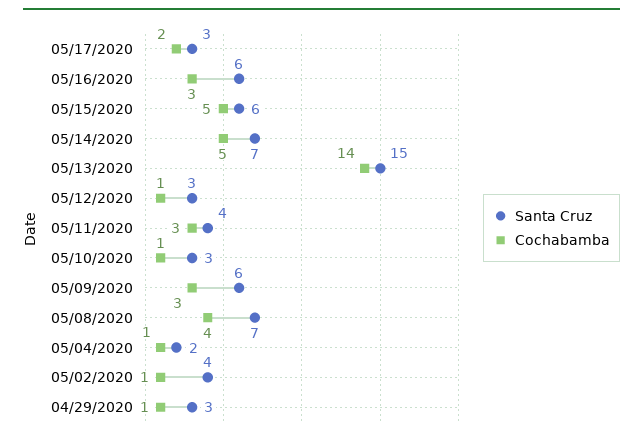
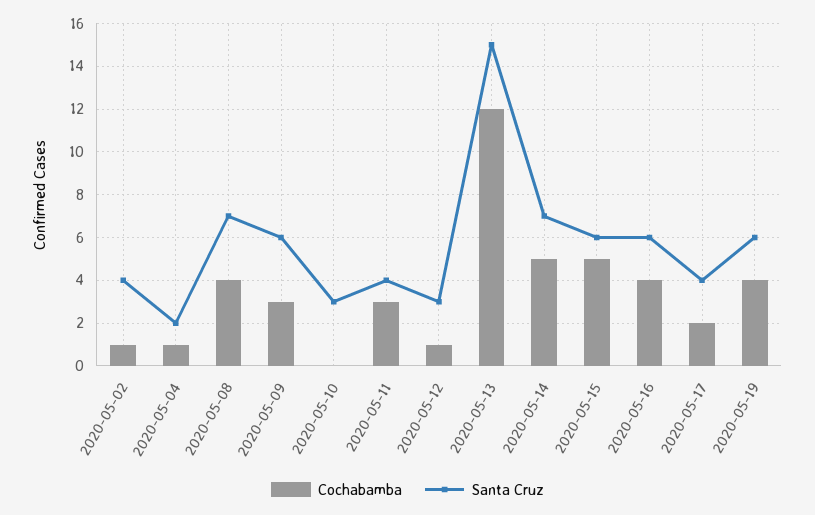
Santa Cruz, 05/17/2020: 3 -> 4
Cochabamba, 05/16/2020: 3 -> 4
Cochabamba, 05/13/2020: 14 -> 12
Cochabamba, 05/10/2020: 1 -> 0
Santa Cruz, 04/29/2020: 3 -> none
Cochabamba, 04/29/2020: 1 -> none
Cochabamba, 2020-05-19: none -> 4
Santa Cruz, 2020-05-19: none -> 6

